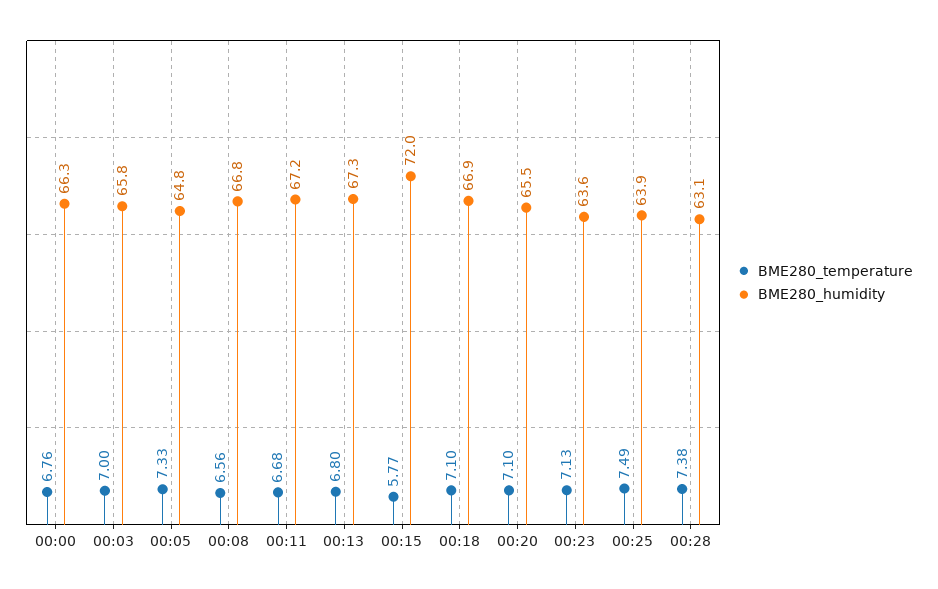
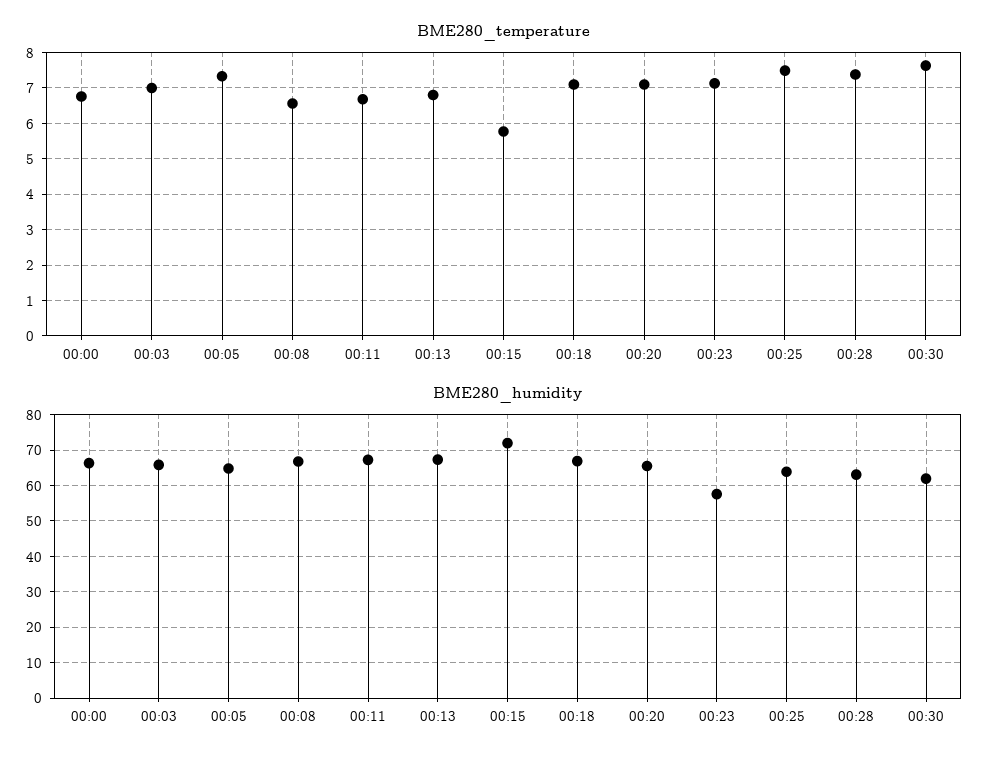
BME280_humidity, 00:23: 63.6 -> 58
BME280_temperature, 00:30: none -> 7.6
BME280_humidity, 00:30: none -> 62

